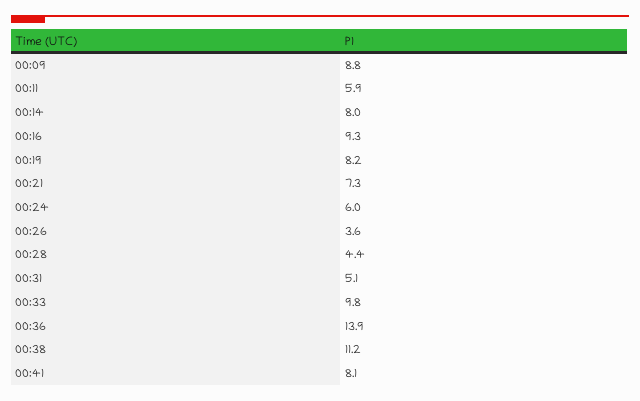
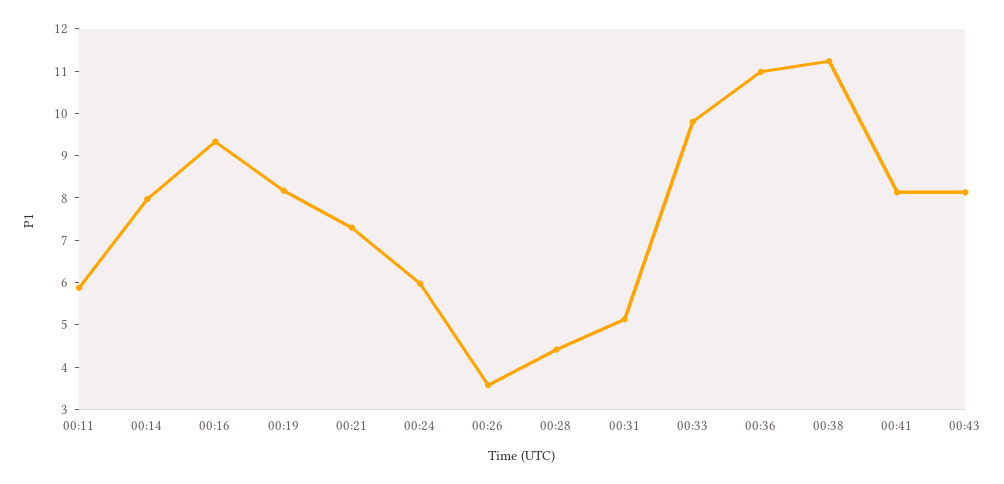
00:09: 8.8 -> none
00:36: 13.9 -> 11
00:43: none -> 8.2

